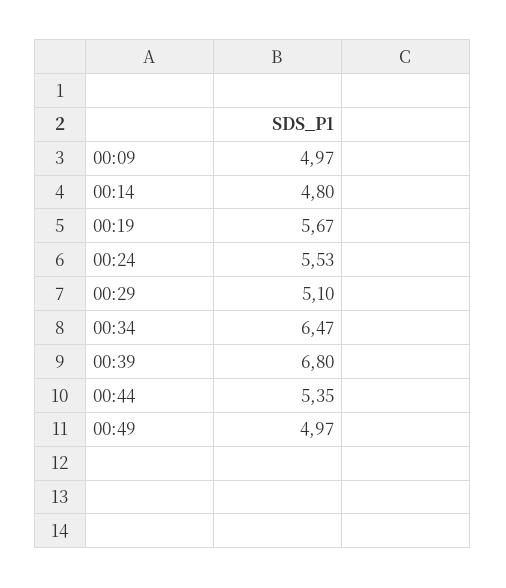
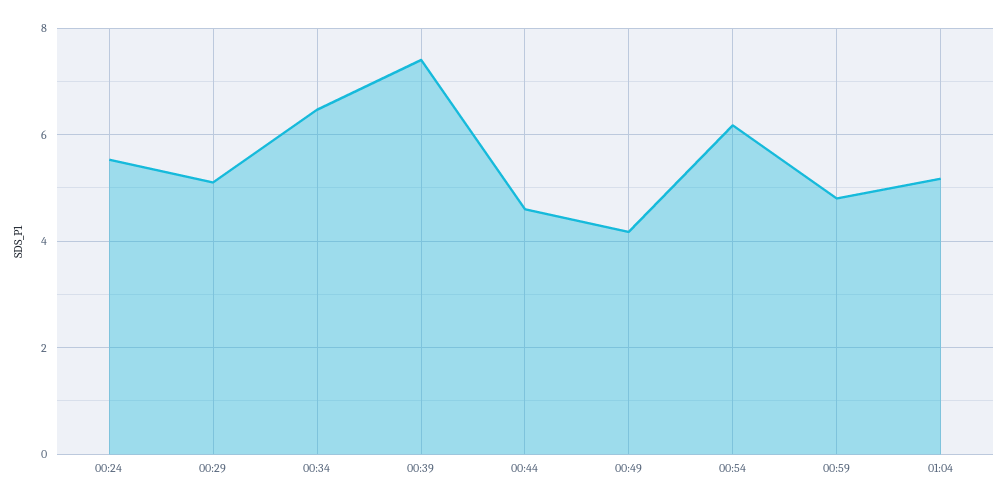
00:09: 4.97 -> none
00:14: 4.8 -> none
00:19: 5.67 -> none
00:39: 6.8 -> 7.4
00:44: 5.35 -> 4.6
00:49: 4.97 -> 4.2
00:54: none -> 6.2
00:59: none -> 4.8
01:04: none -> 5.2

